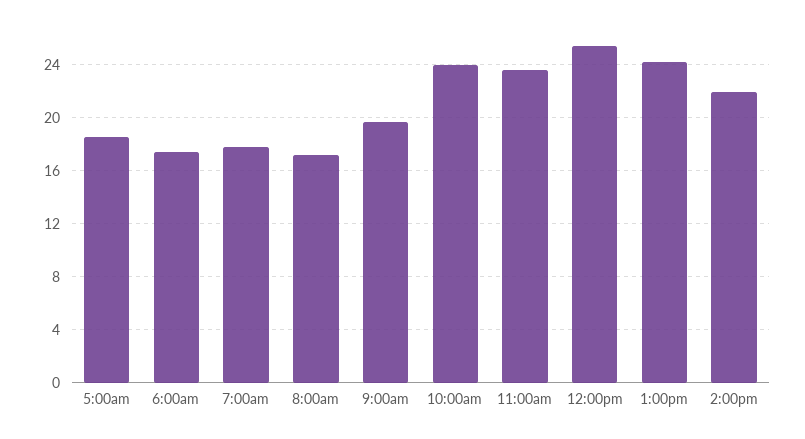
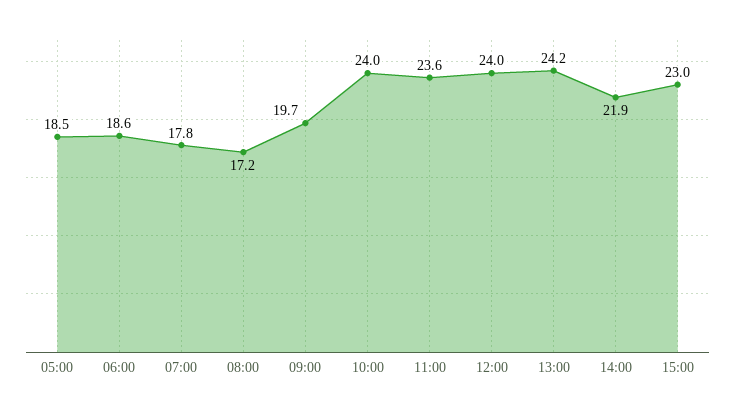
6:00am: 17.5 -> 18.6
12:00pm: 25.5 -> 24
15:00: none -> 23

